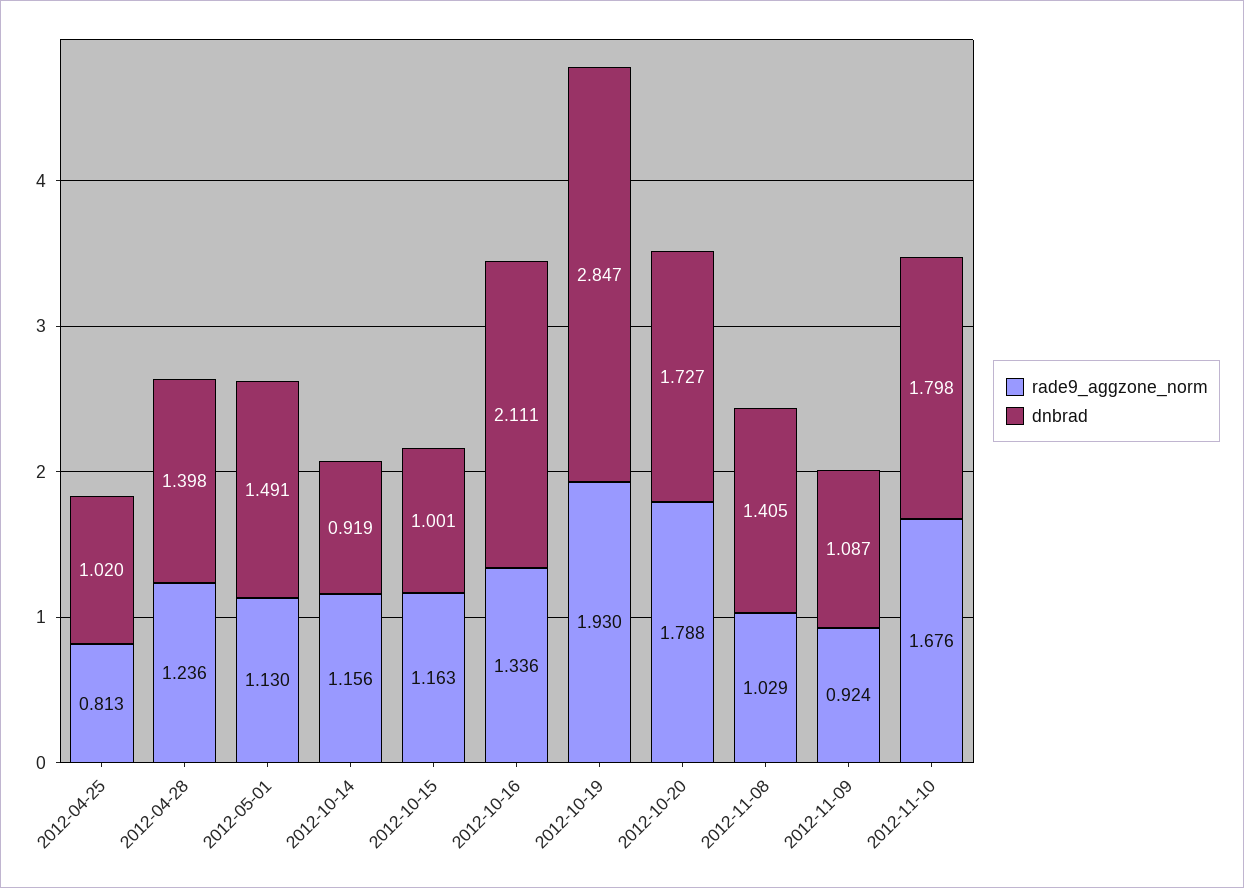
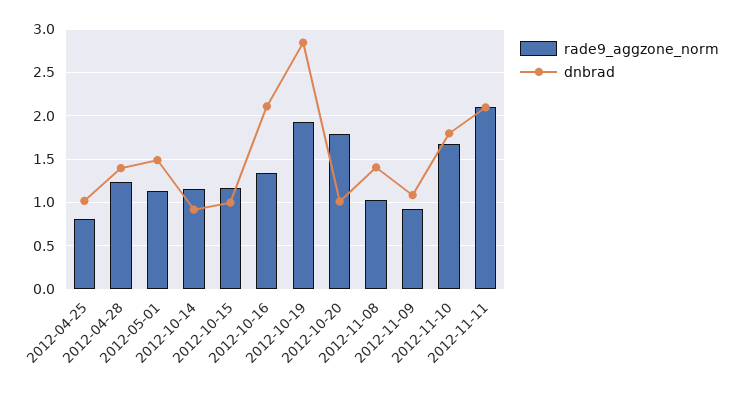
dnbrad, 2012-10-20: 1.727 -> 1
rade9_aggzone_norm, 2012-11-11: none -> 2.1
dnbrad, 2012-11-11: none -> 2.1

